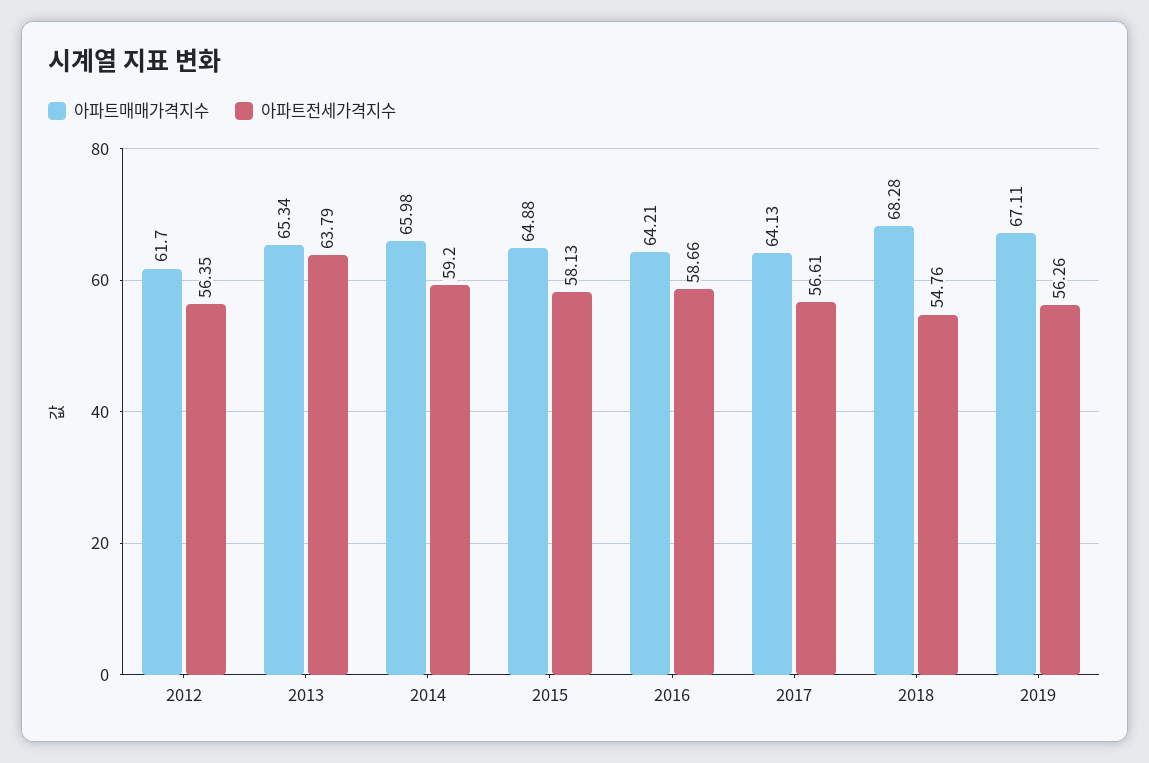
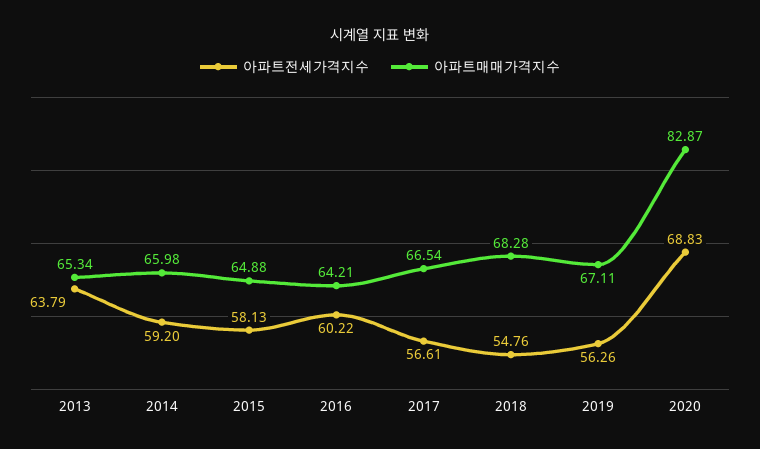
아파트매매가격지수, 2012: 61.7 -> none
아파트전세가격지수, 2012: 56.35 -> none
아파트전세가격지수, 2016: 58.66 -> 60.22
아파트매매가격지수, 2017: 64.13 -> 66.54
아파트전세가격지수, 2020: none -> 68.83
아파트매매가격지수, 2020: none -> 82.87

